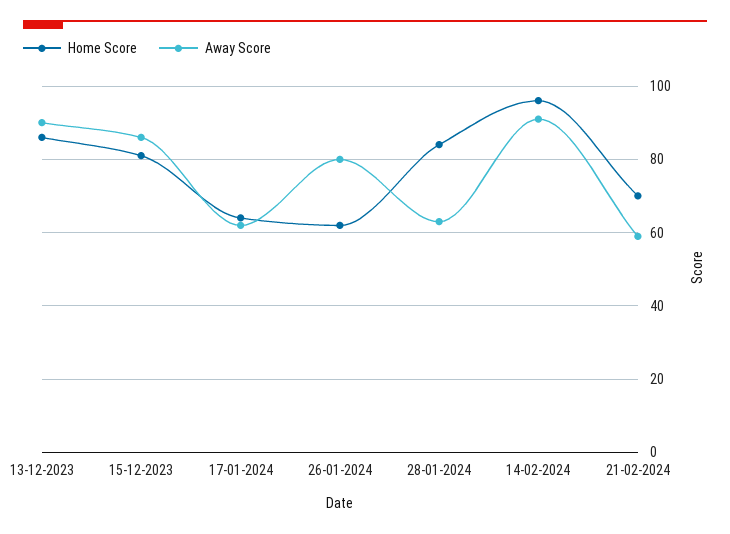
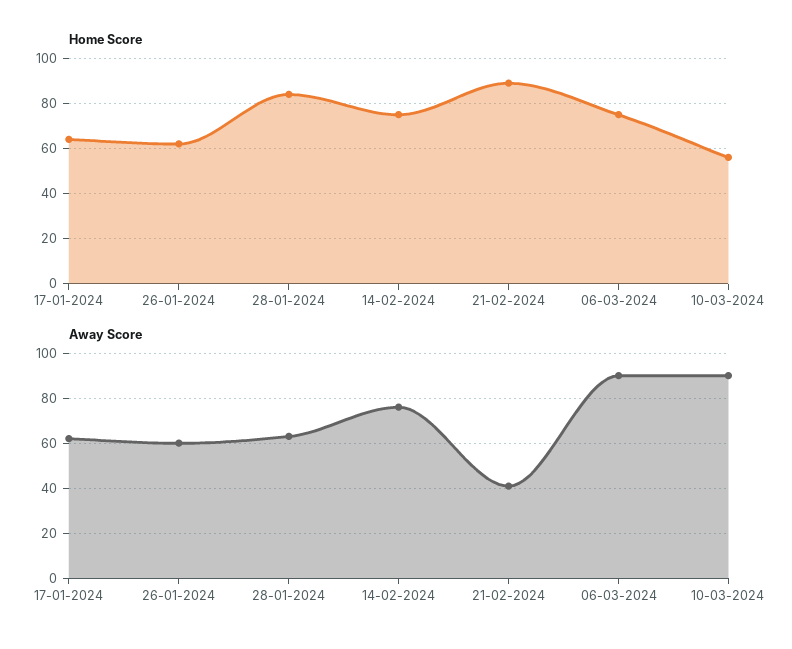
Home Score, 13-12-2023: 85 -> none
Away Score, 13-12-2023: 90 -> none
Home Score, 15-12-2023: 80 -> none
Away Score, 15-12-2023: 85 -> none
Away Score, 26-01-2024: 80 -> 60
Home Score, 14-02-2024: 95 -> 75
Away Score, 14-02-2024: 90 -> 75
Home Score, 21-02-2024: 70 -> 90
Away Score, 21-02-2024: 60 -> 40
Home Score, 06-03-2024: none -> 75
Home Score, 10-03-2024: none -> 55
Away Score, 06-03-2024: none -> 90
Away Score, 10-03-2024: none -> 90

